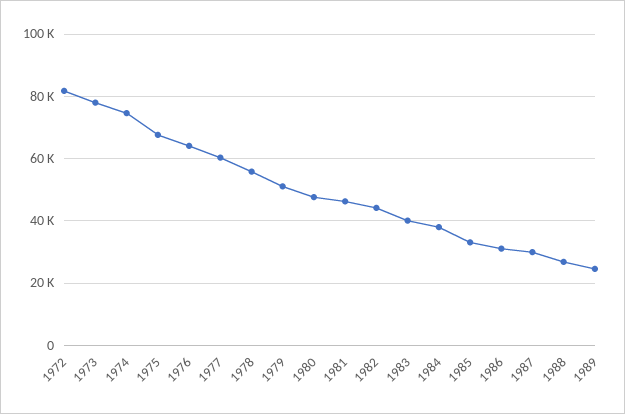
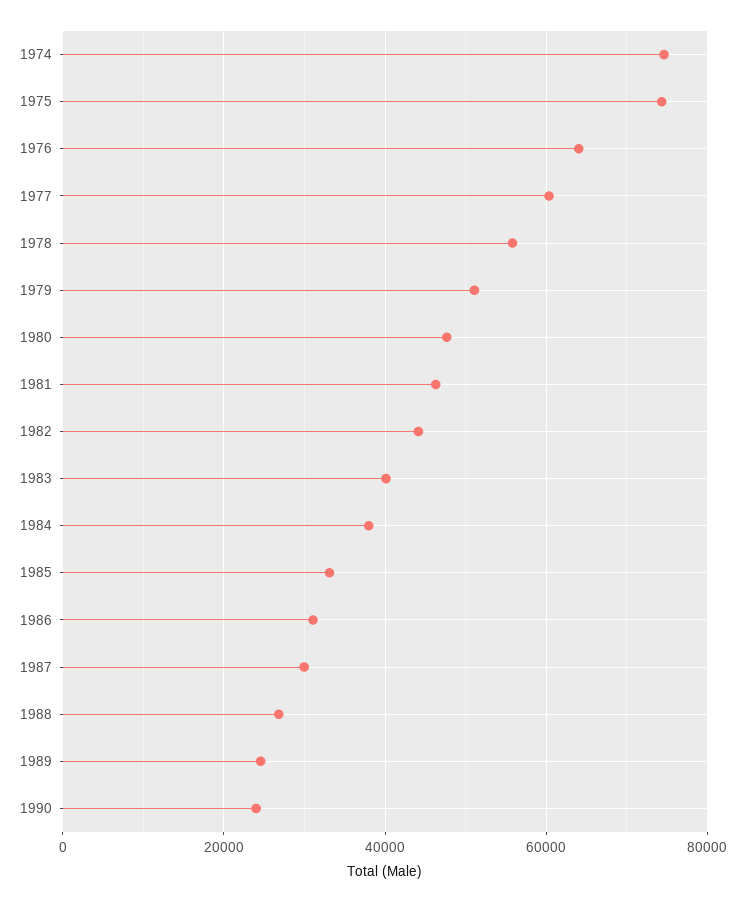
1972: 82000 -> none
1973: 78000 -> none
1975: 68000 -> 74000
1990: none -> 24000

